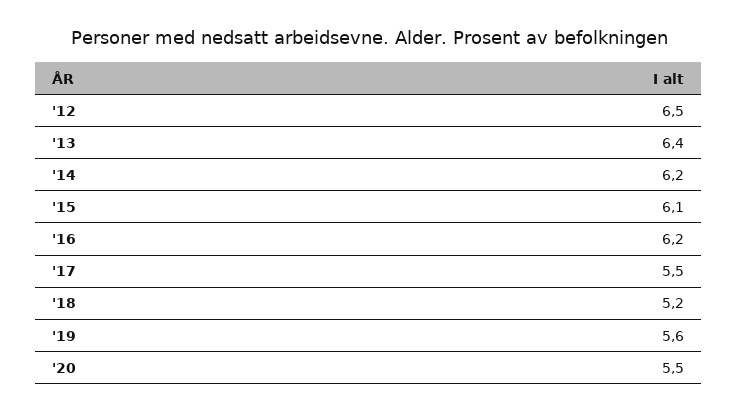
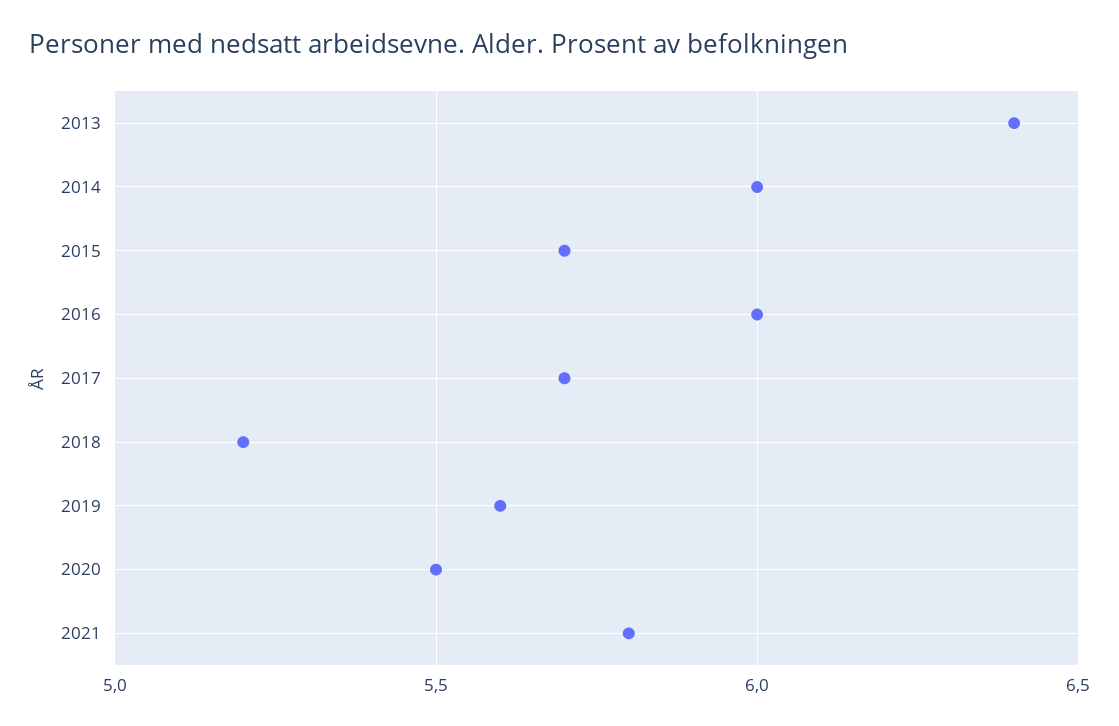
'12: 6.5 -> none
'14: 6.2 -> 6
'15: 6.1 -> 5.7
'16: 6.2 -> 6
'17: 5.5 -> 5.7
2021: none -> 5.8

